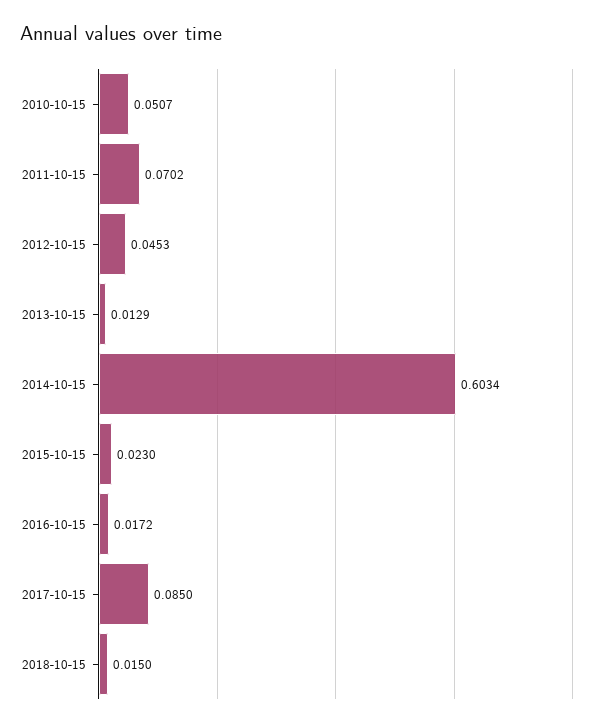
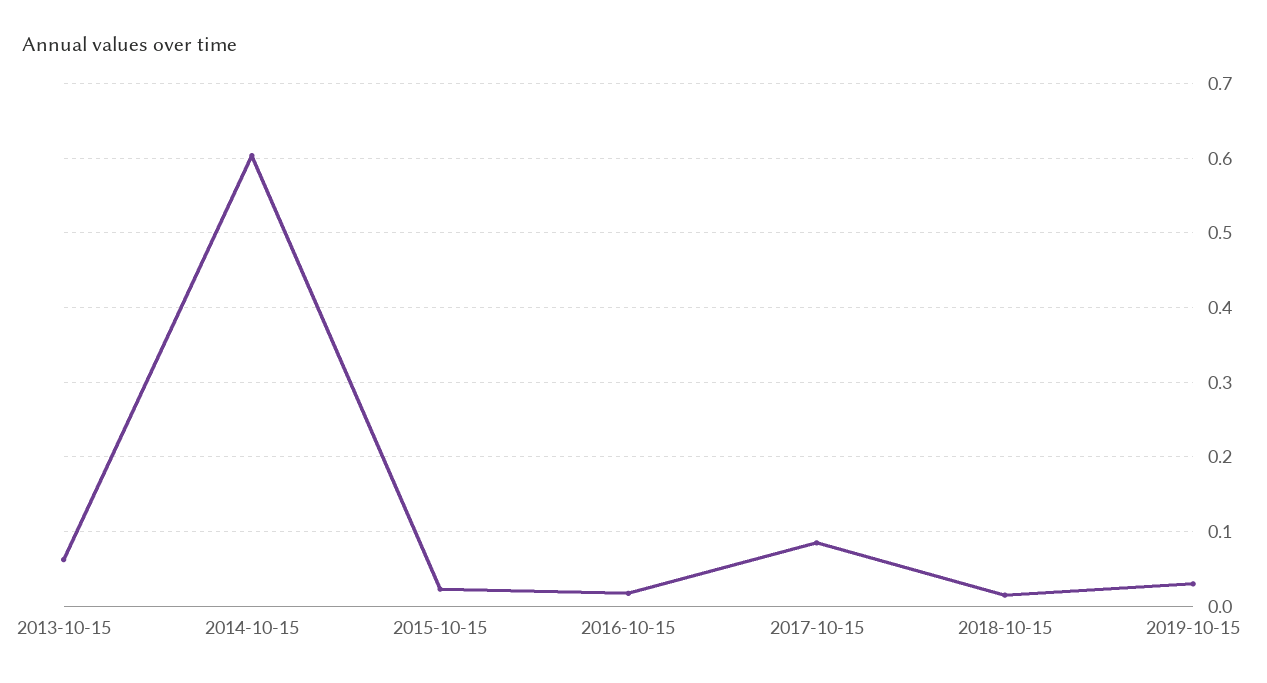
2010-10-15: 0.0507 -> none
2011-10-15: 0.0702 -> none
2012-10-15: 0.0453 -> none
2013-10-15: 0.0129 -> 0.06
2019-10-15: none -> 0.03

